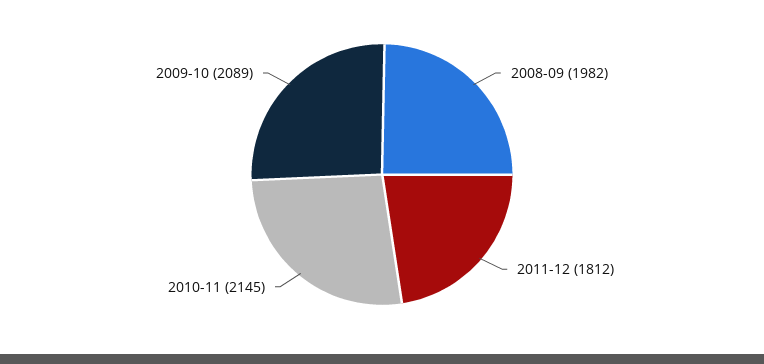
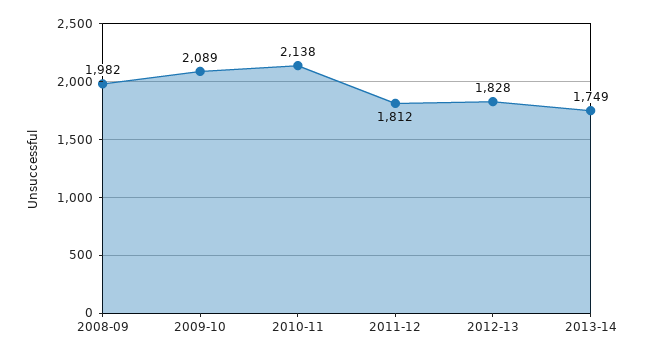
2010-11: 2145 -> 2138
2012-13: none -> 1828
2013-14: none -> 1749

